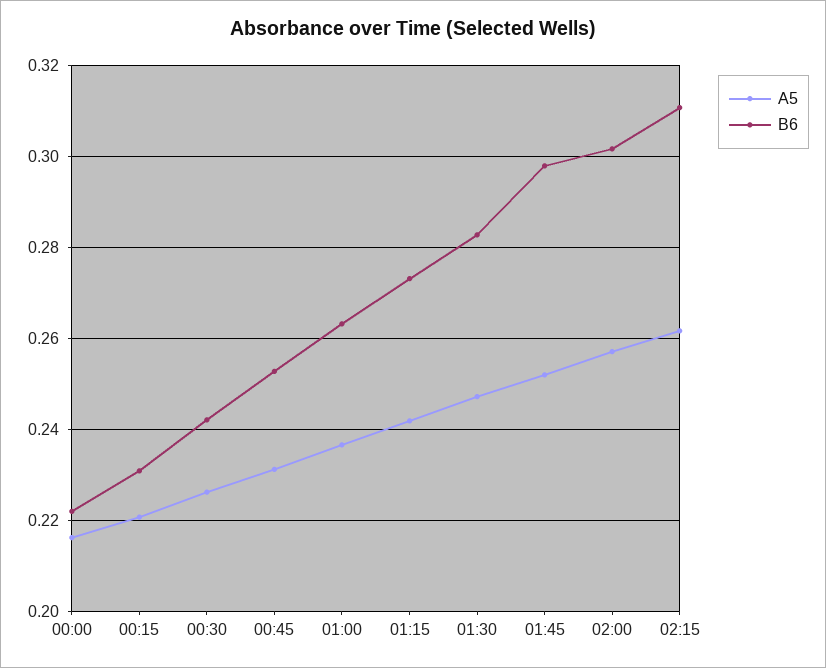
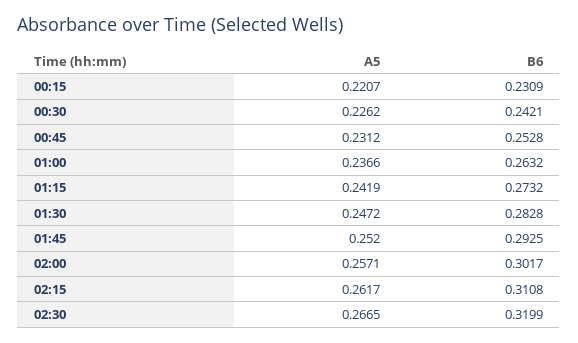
A5, 00:00: 0.216 -> none
B6, 00:00: 0.222 -> none
B6, 01:45: 0.298 -> 0.2925
A5, 02:30: none -> 0.2665
B6, 02:30: none -> 0.3199

